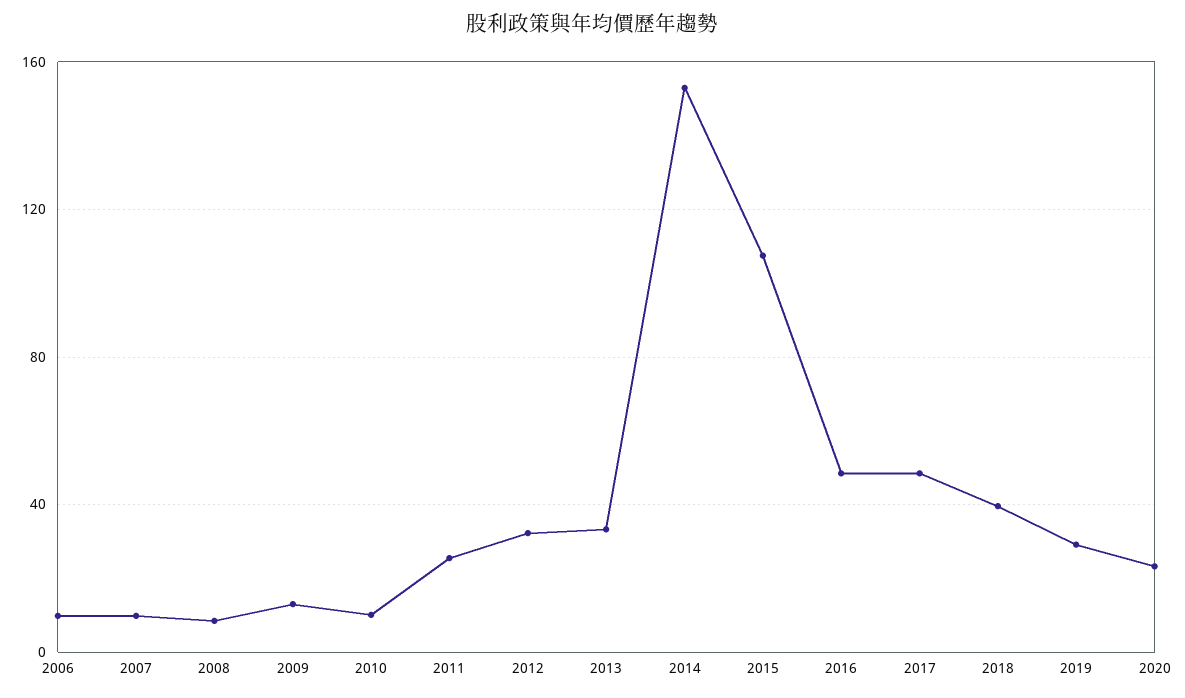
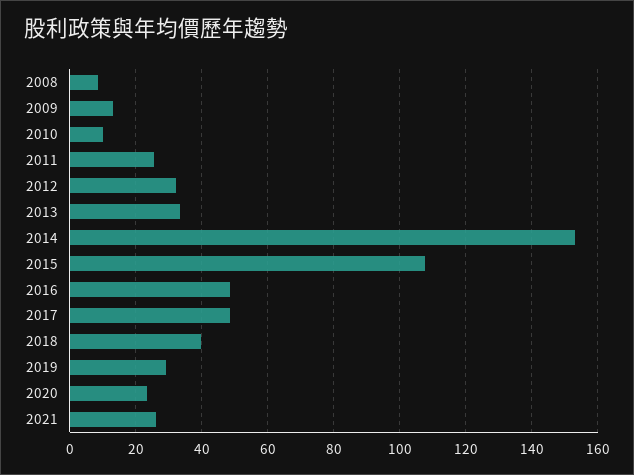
2006: 10 -> none
2007: 10 -> none
2021: none -> 26

